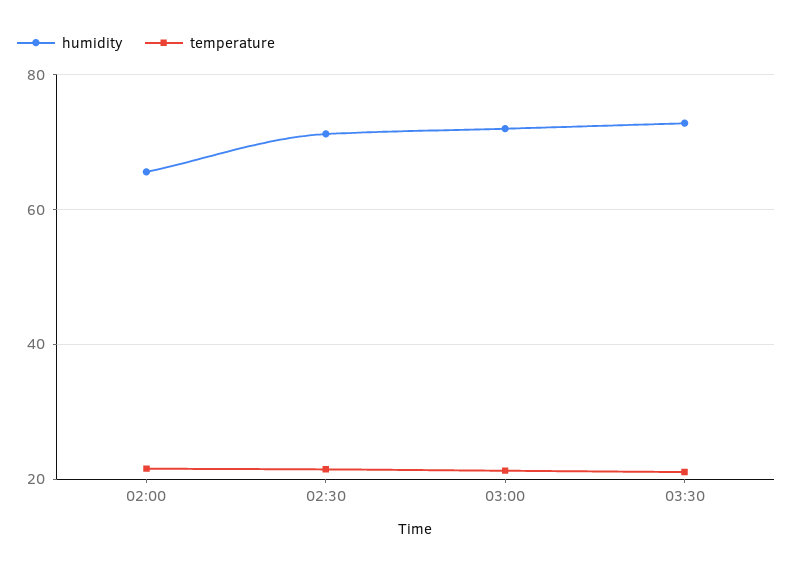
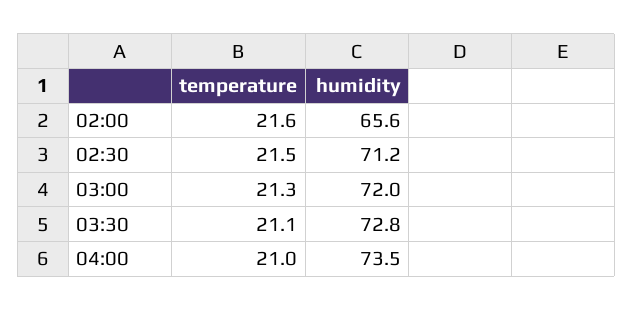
temperature, 04:00: none -> 21
humidity, 04:00: none -> 73.5

